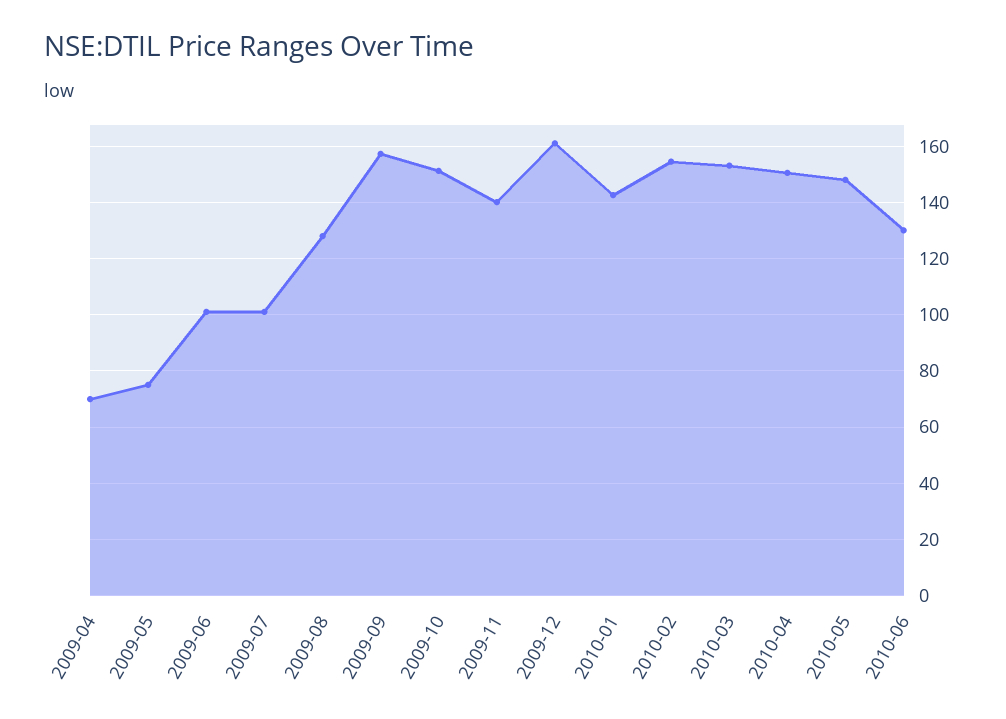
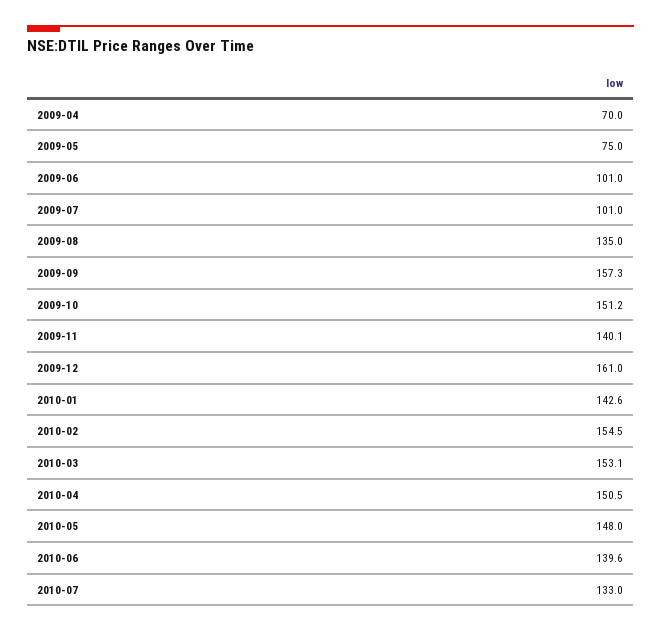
2009-08: 127.5 -> 135
2010-06: 130 -> 139.6
2010-07: none -> 133

